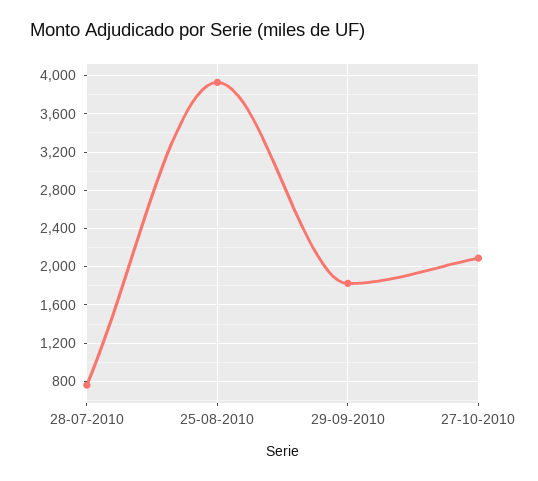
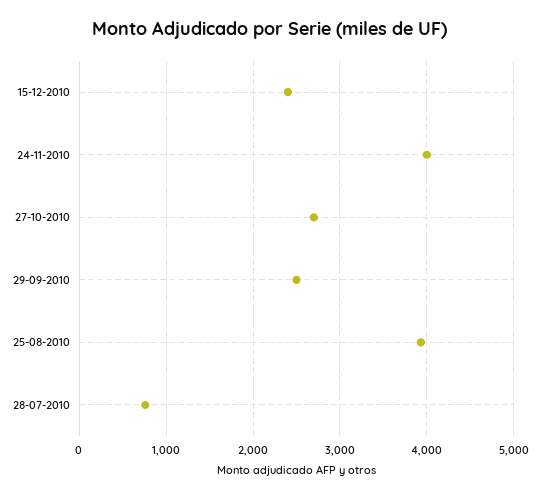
29-09-2010: 1800 -> 2500
27-10-2010: 2100 -> 2700
15-12-2010: none -> 2400
24-11-2010: none -> 4000

